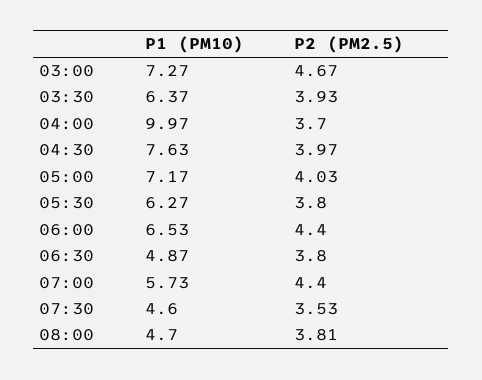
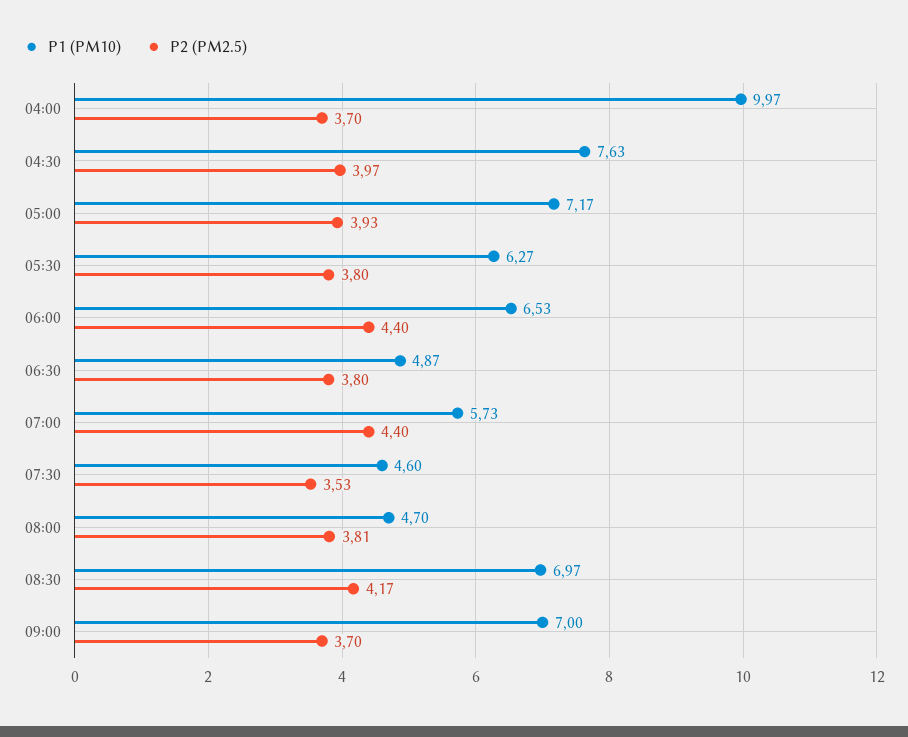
P1 (PM10), 03:00: 7.27 -> none
P2 (PM2.5), 03:00: 4.67 -> none
P1 (PM10), 03:30: 6.37 -> none
P2 (PM2.5), 03:30: 3.93 -> none
P2 (PM2.5), 05:00: 4.03 -> 3.93
P1 (PM10), 08:30: none -> 6.97
P2 (PM2.5), 08:30: none -> 4.17
P1 (PM10), 09:00: none -> 7
P2 (PM2.5), 09:00: none -> 3.7

